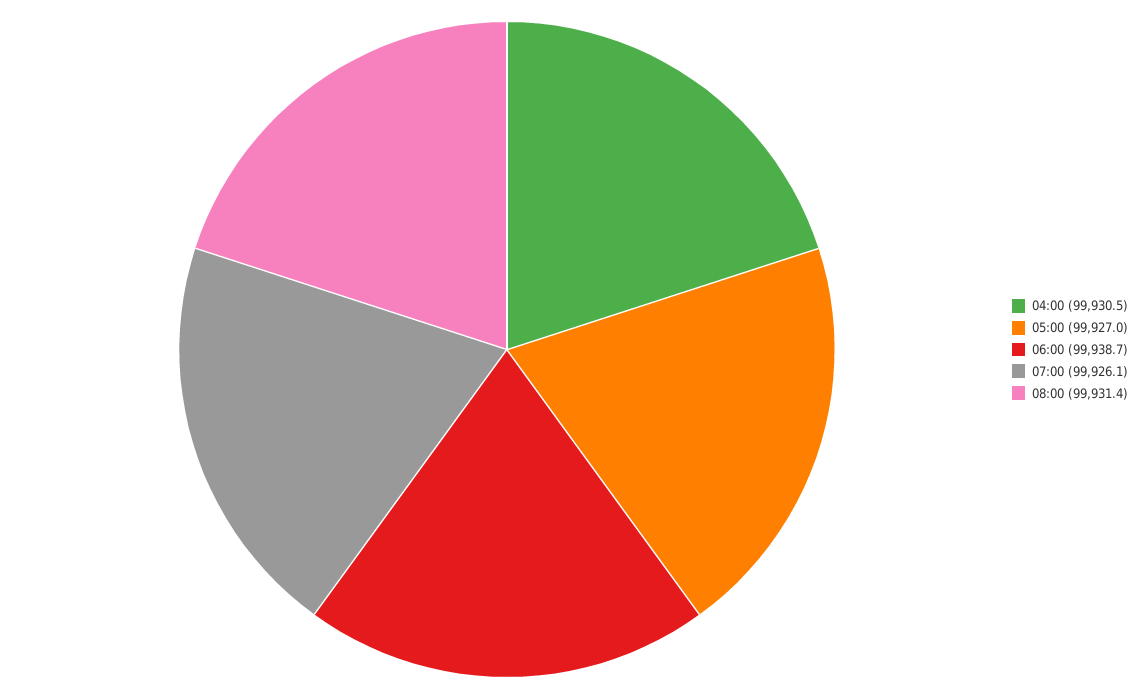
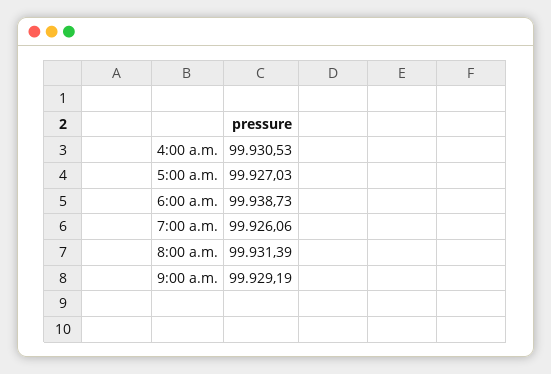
9:00 a.m.: none -> 99929.19

